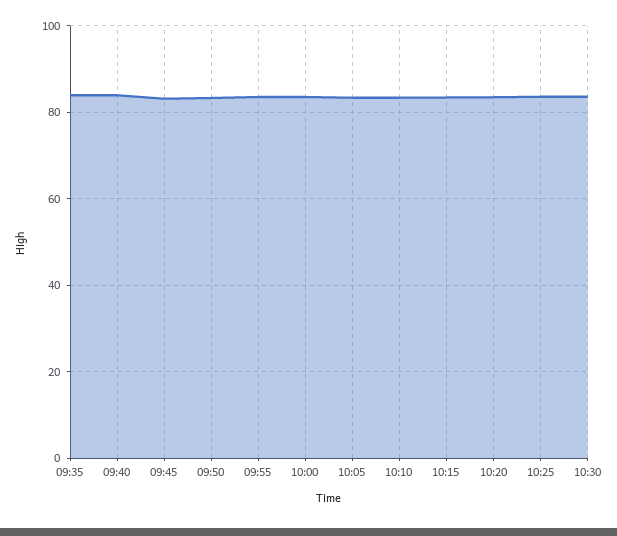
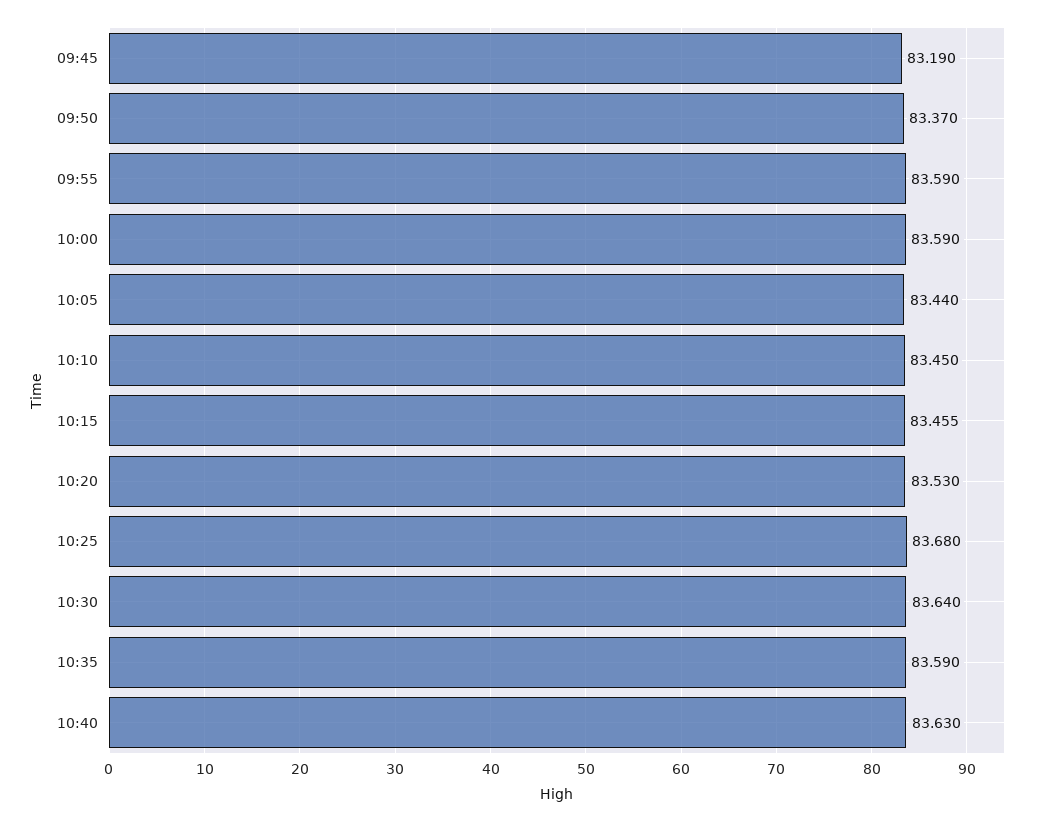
09:35: 84 -> none
09:40: 84 -> none
10:35: none -> 83.59
10:40: none -> 83.63

